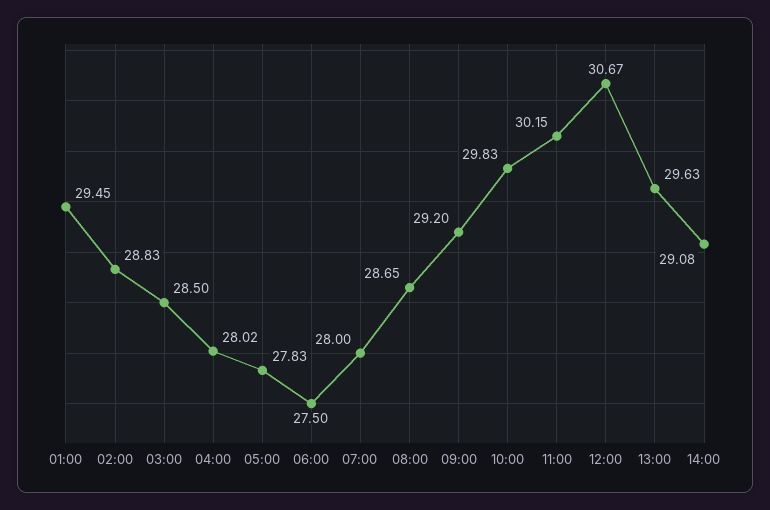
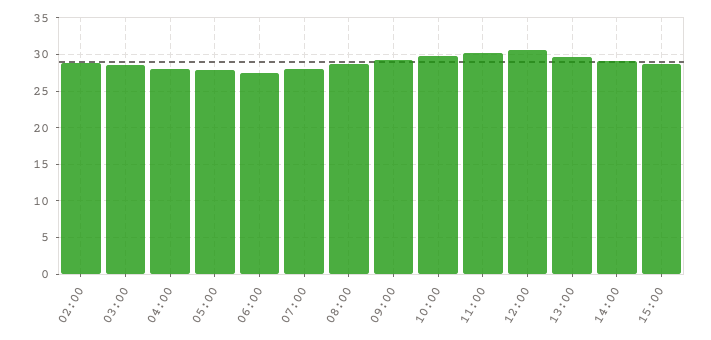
01:00: 29.45 -> none
15:00: none -> 29

